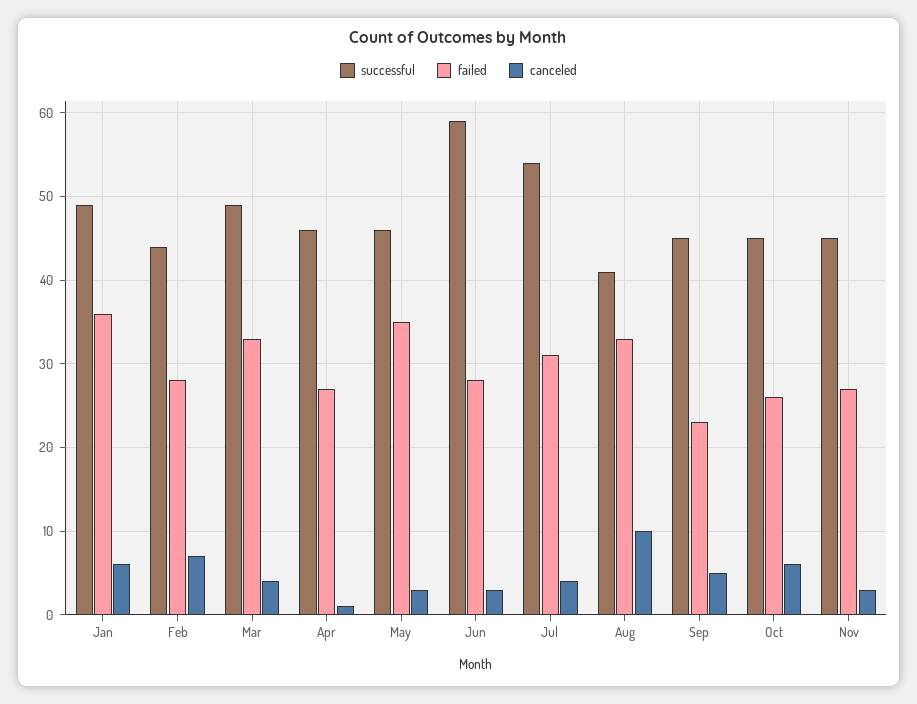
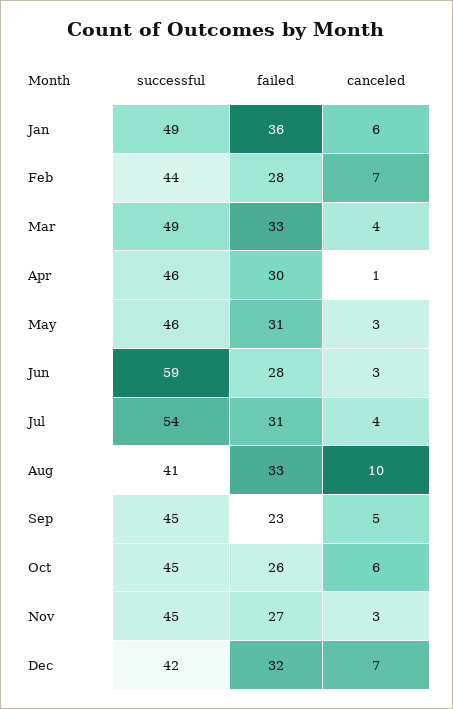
failed, Apr: 27 -> 30
failed, May: 35 -> 31
successful, Dec: none -> 42
failed, Dec: none -> 32
canceled, Dec: none -> 7

